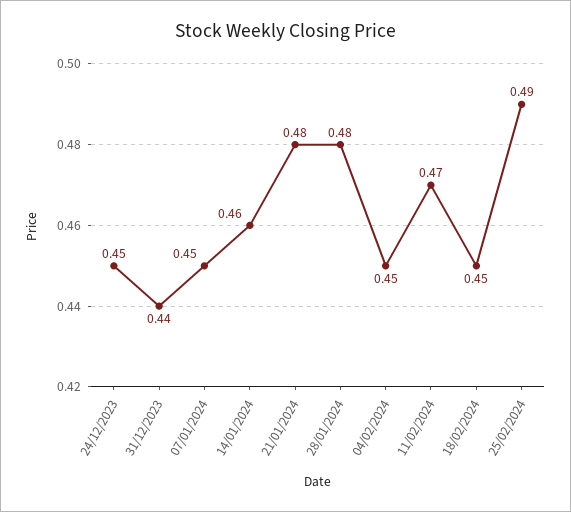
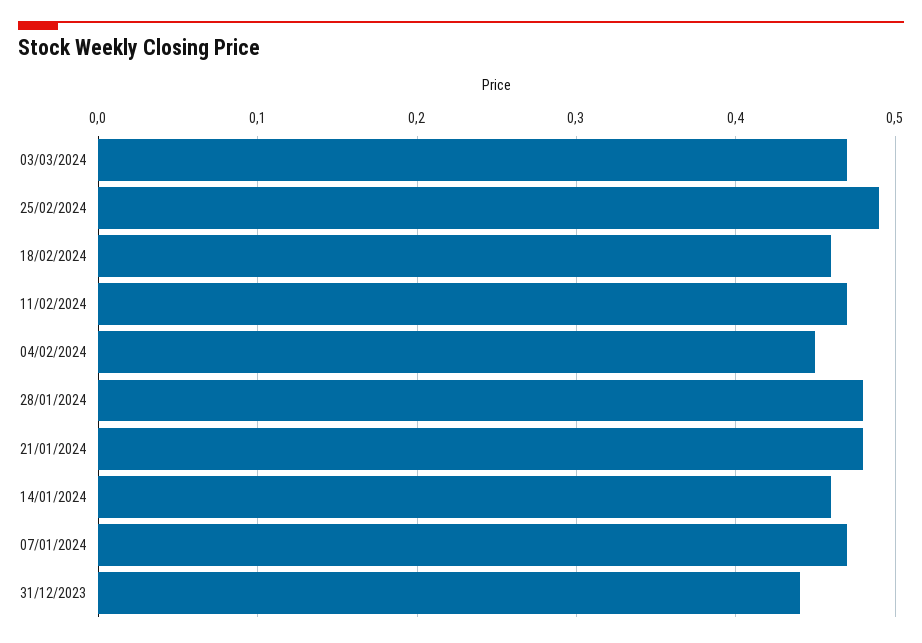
24/12/2023: 0.45 -> none
07/01/2024: 0.45 -> 0.47
18/02/2024: 0.45 -> 0.46
03/03/2024: none -> 0.47

